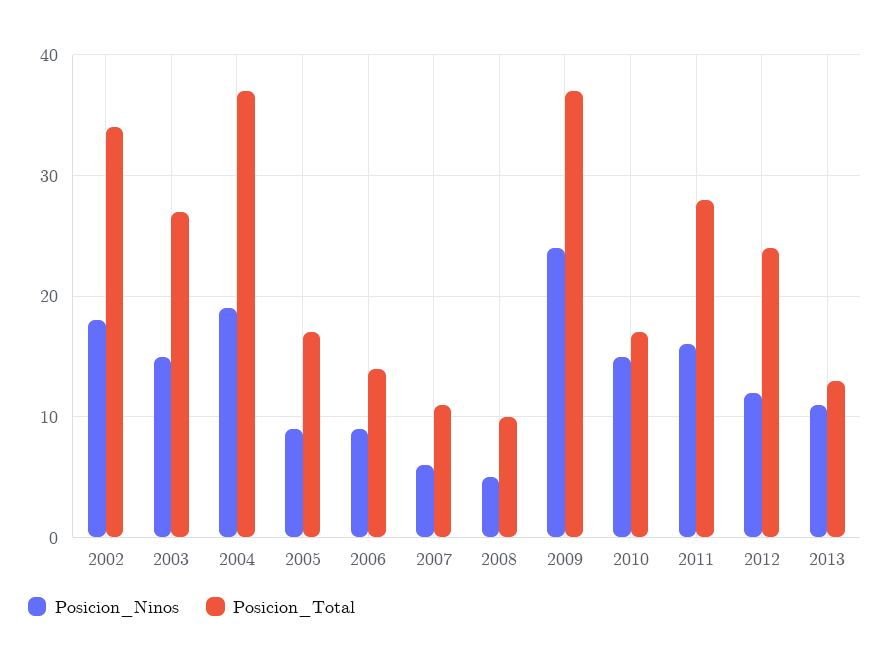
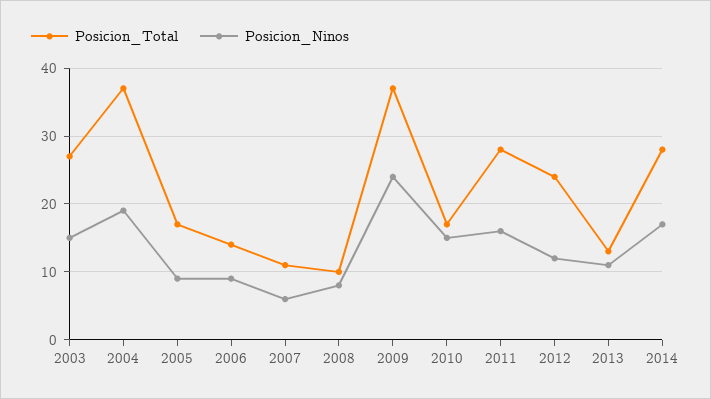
Posicion_Ninos, 2002: 18 -> none
Posicion_Total, 2002: 34 -> none
Posicion_Ninos, 2008: 5 -> 8
Posicion_Total, 2014: none -> 28
Posicion_Ninos, 2014: none -> 17

